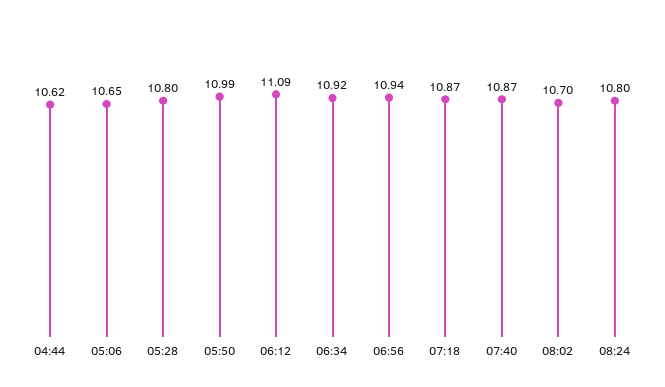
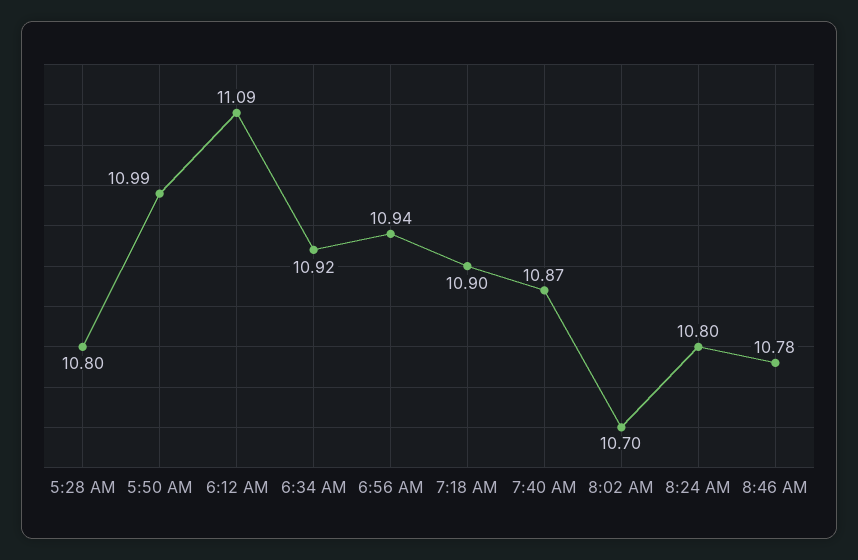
04:44: 10.62 -> none
05:06: 10.65 -> none
07:18: 10.87 -> 10.9
8:46 AM: none -> 10.78

